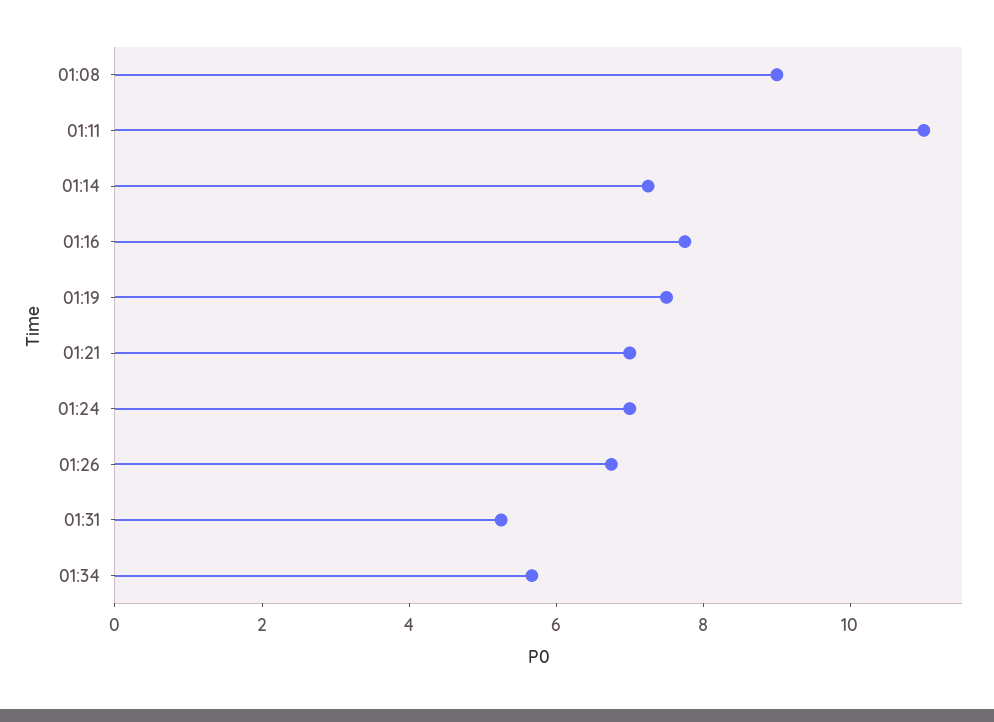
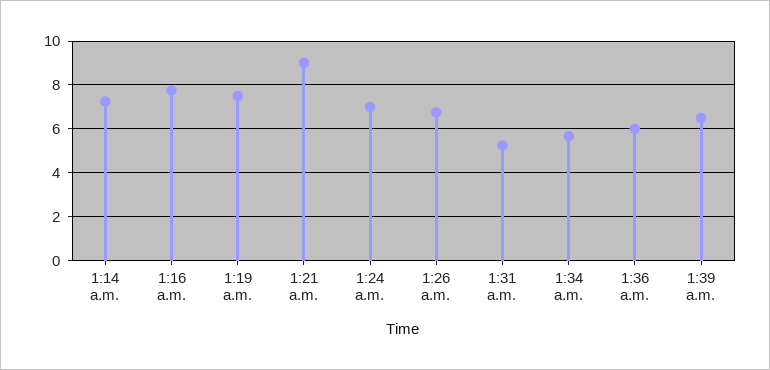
01:08: 9 -> none
01:11: 11 -> none
01:21: 7 -> 9
1:36 a.m.: none -> 6
1:39 a.m.: none -> 6.5

